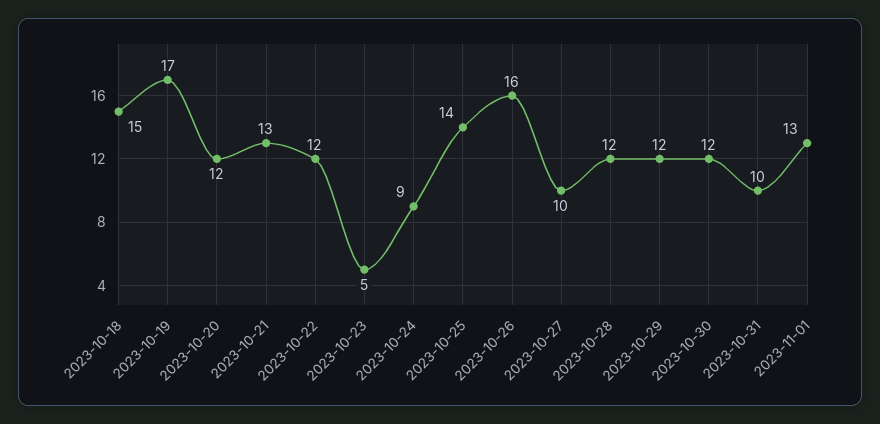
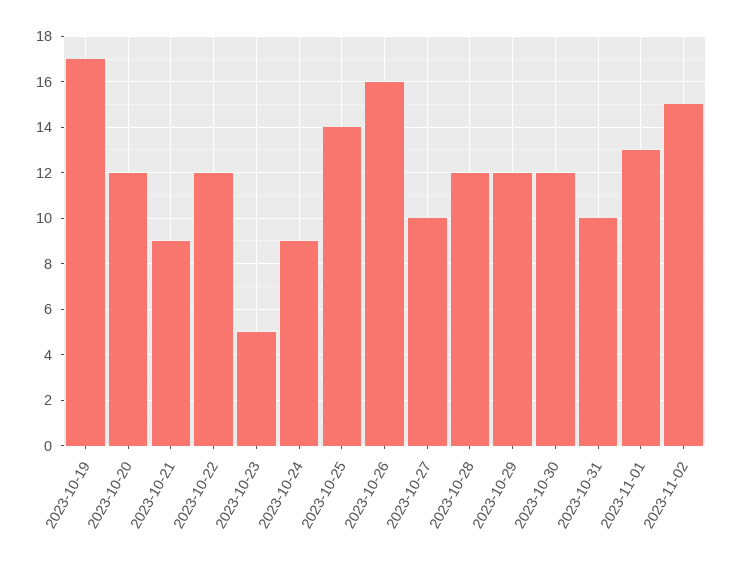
2023-10-18: 15 -> none
2023-10-21: 13 -> 9
2023-11-02: none -> 15

